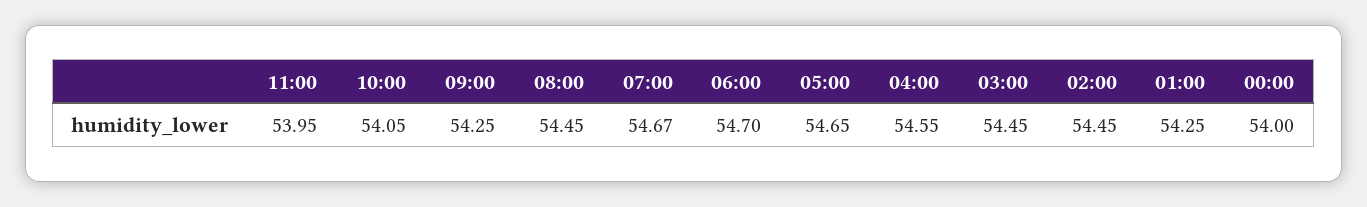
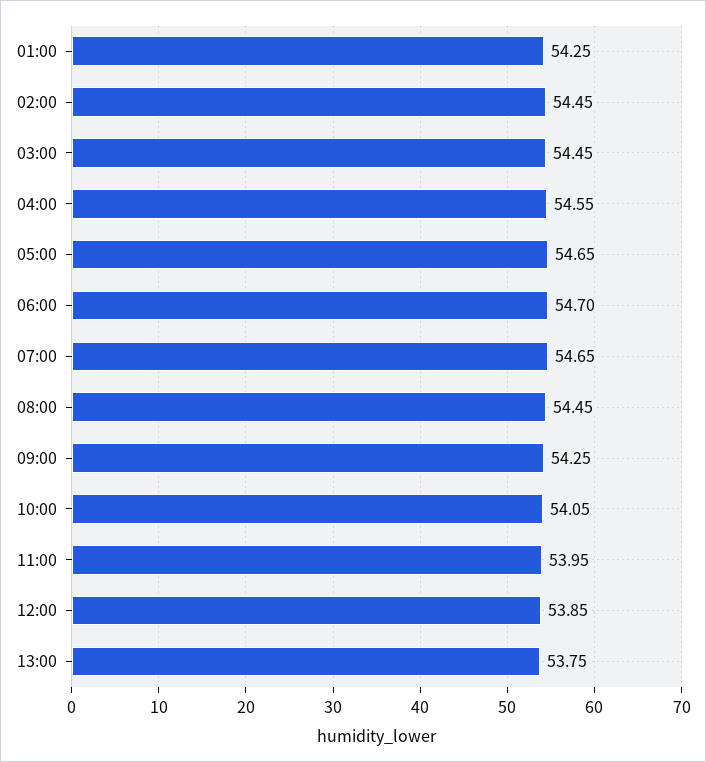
07:00: 54.67 -> 54.65
00:00: 54 -> none
12:00: none -> 53.85
13:00: none -> 53.75

